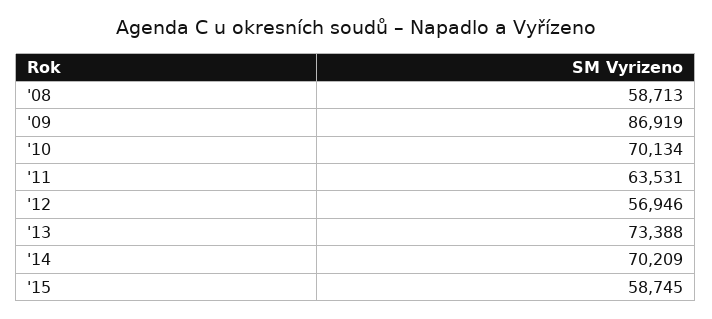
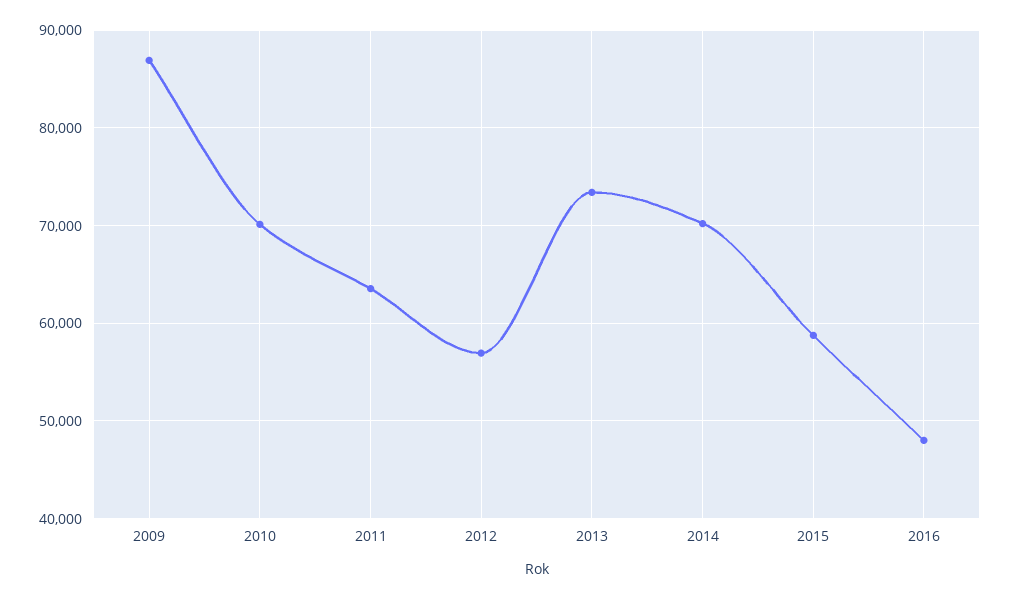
'08: 58713 -> none
2016: none -> 48000

